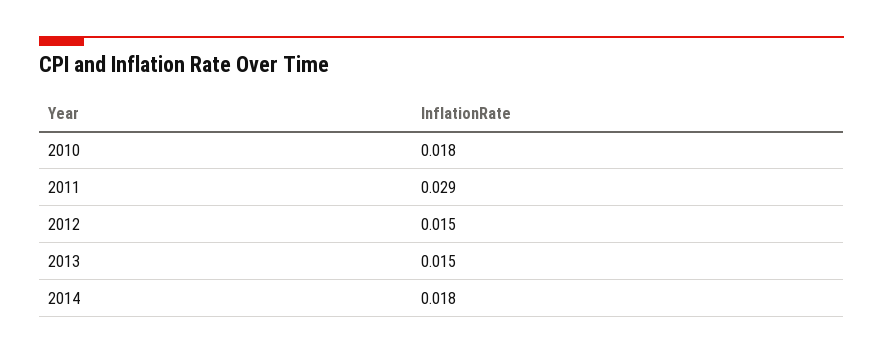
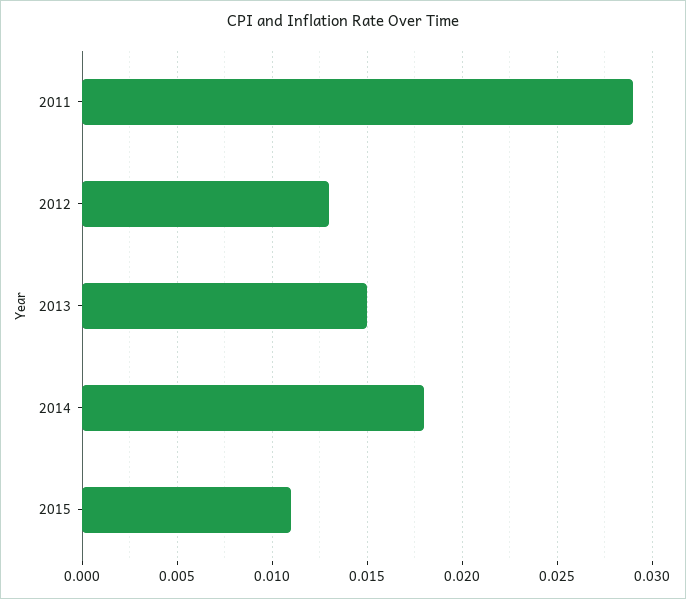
2010: 0.018 -> none
2012: 0.015 -> 0.013
2015: none -> 0.011

